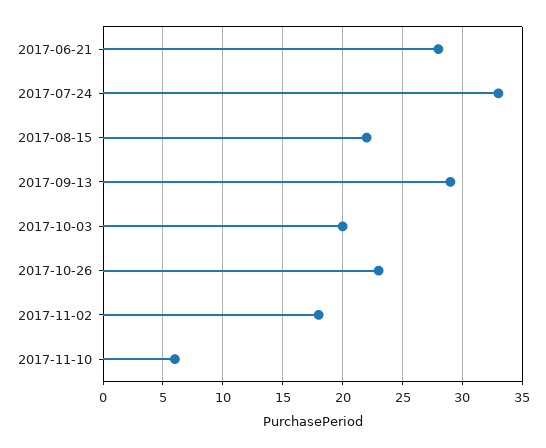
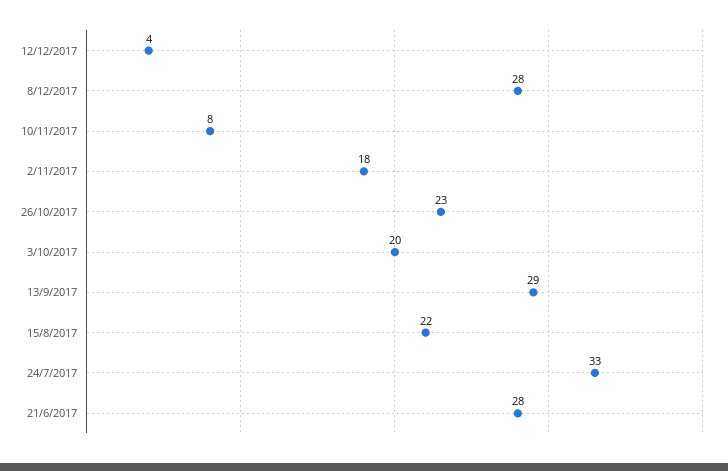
2017-11-10: 6 -> 8
12/12/2017: none -> 4
8/12/2017: none -> 28

